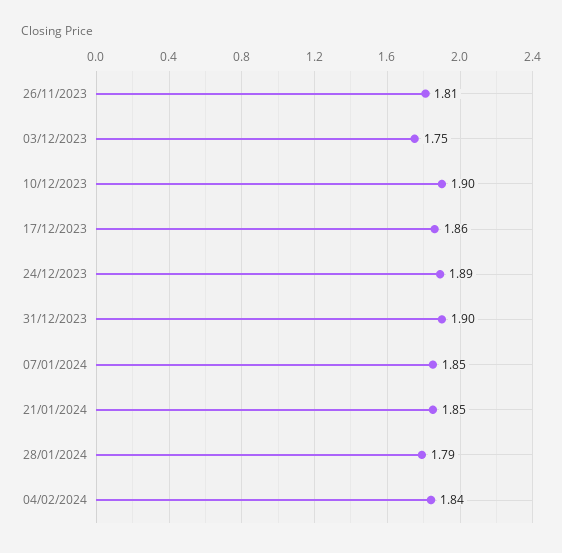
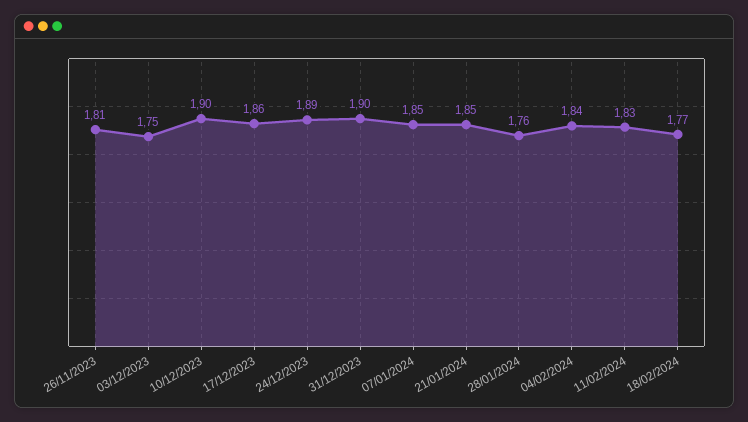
28/01/2024: 1.79 -> 1.76
11/02/2024: none -> 1.83
18/02/2024: none -> 1.77

